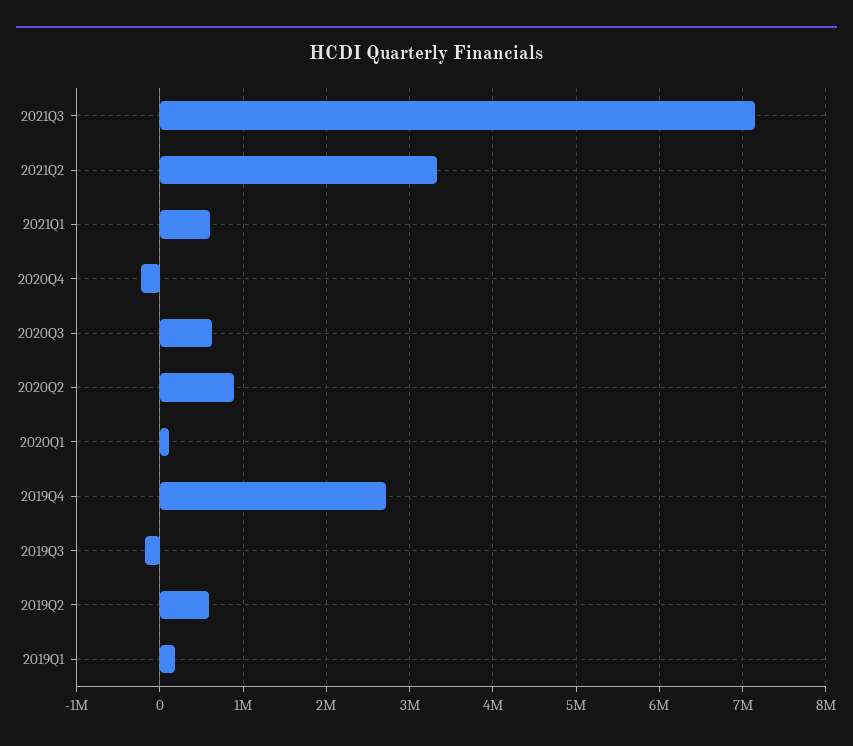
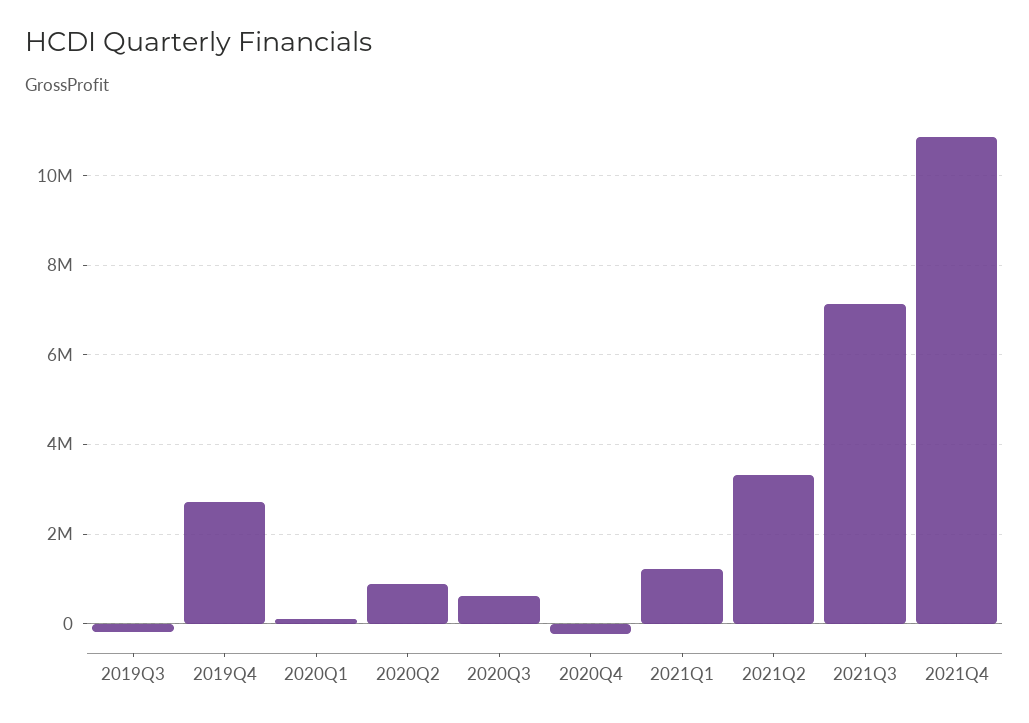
2021Q1: 600000 -> 1200000
2019Q2: 600000 -> none
2019Q1: 200000 -> none
2021Q4: none -> 10800000

